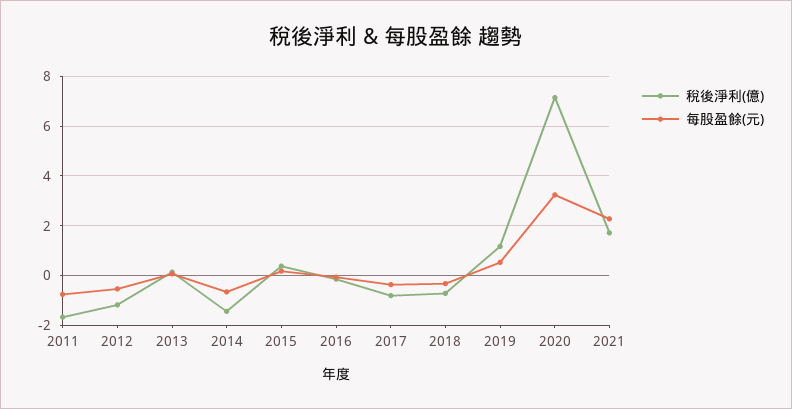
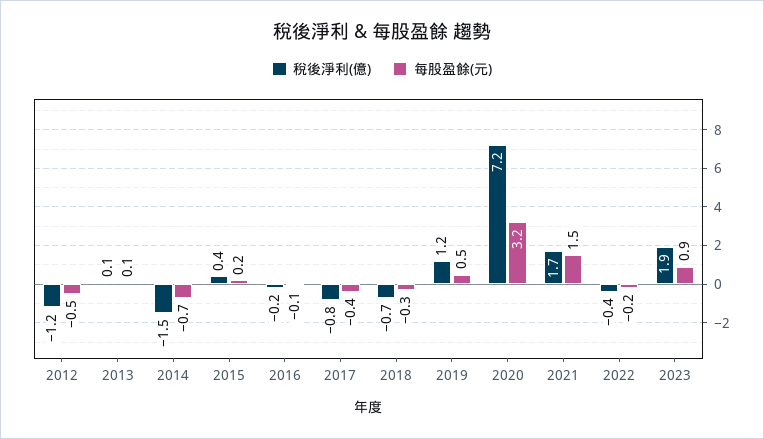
稅後淨利(億), 2011: -1.75 -> none
每股盈餘(元), 2011: -0.75 -> none
每股盈餘(元), 2021: 2.25 -> 1.5
稅後淨利(億), 2022: none -> -0.4
每股盈餘(元), 2022: none -> -0.2
稅後淨利(億), 2023: none -> 1.9
每股盈餘(元), 2023: none -> 0.9

